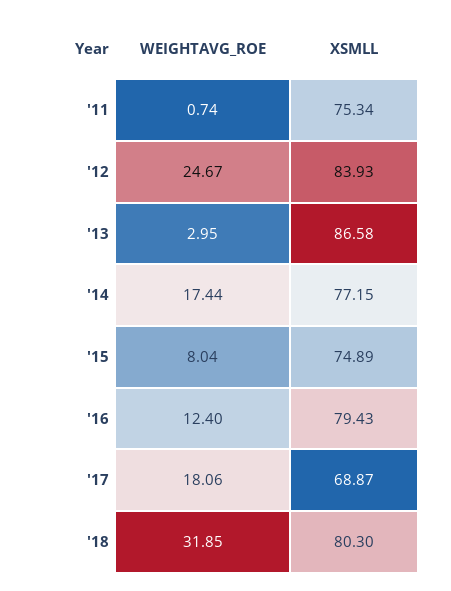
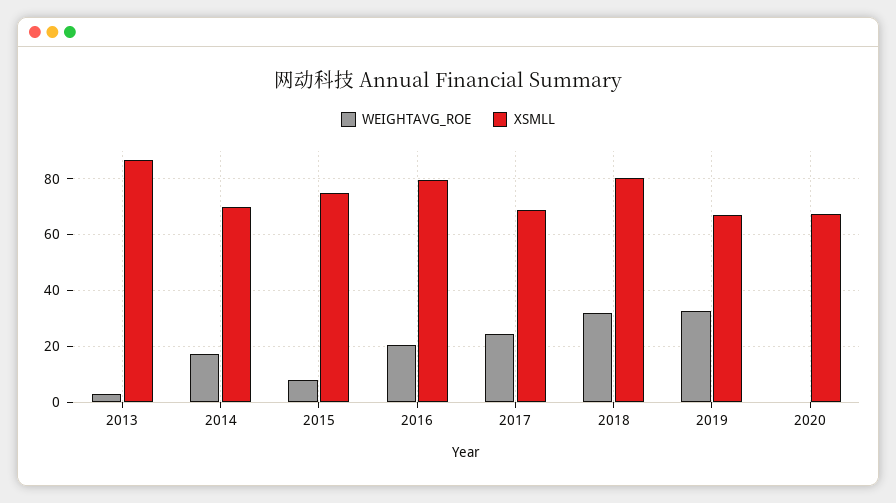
WEIGHTAVG_ROE, '11: 0.74 -> none
XSMLL, '11: 75.34 -> none
WEIGHTAVG_ROE, '12: 24.67 -> none
XSMLL, '12: 83.93 -> none
XSMLL, '14: 77.15 -> 70
WEIGHTAVG_ROE, '16: 12.4 -> 20
WEIGHTAVG_ROE, '17: 18.06 -> 25
WEIGHTAVG_ROE, 2019: none -> 32.5
XSMLL, 2019: none -> 67.5
WEIGHTAVG_ROE, 2020: none -> 0
XSMLL, 2020: none -> 67.5

